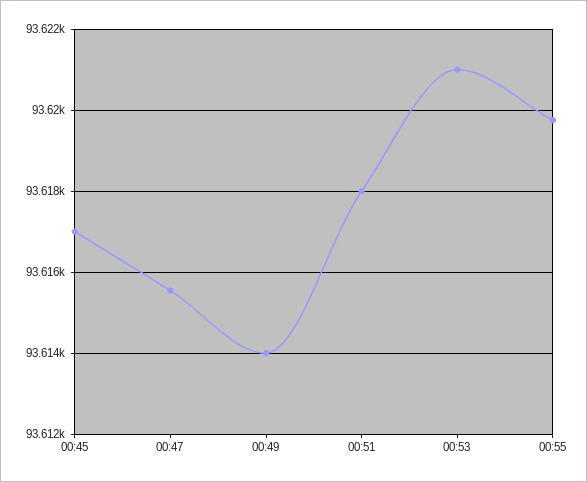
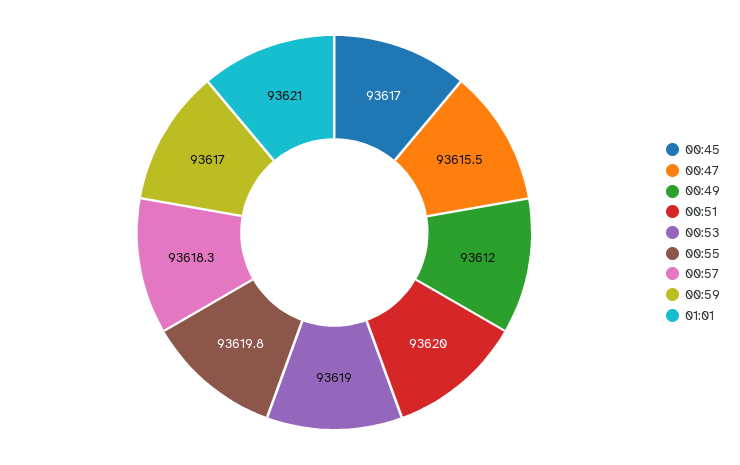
00:49: 93614 -> 93612
00:51: 93618 -> 93620
00:53: 93621 -> 93619
00:57: none -> 93618.3
00:59: none -> 93617
01:01: none -> 93621

